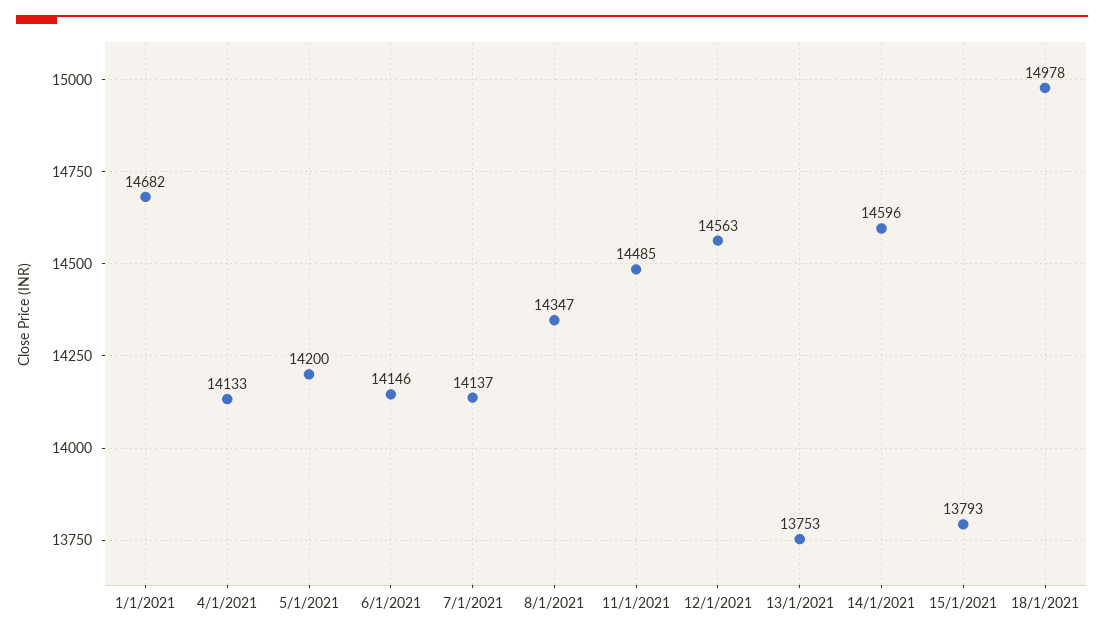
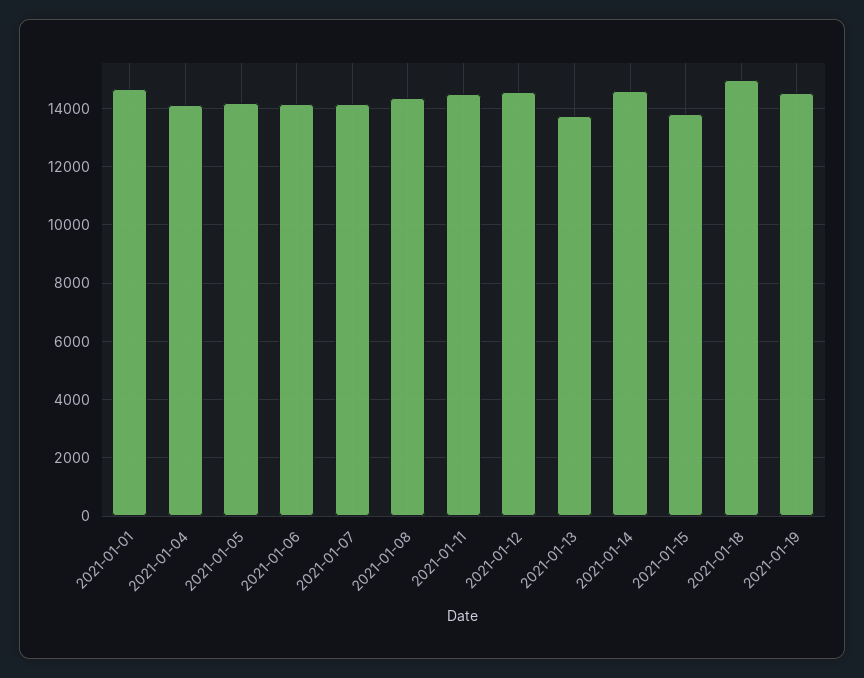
2021-01-19: none -> 14500

